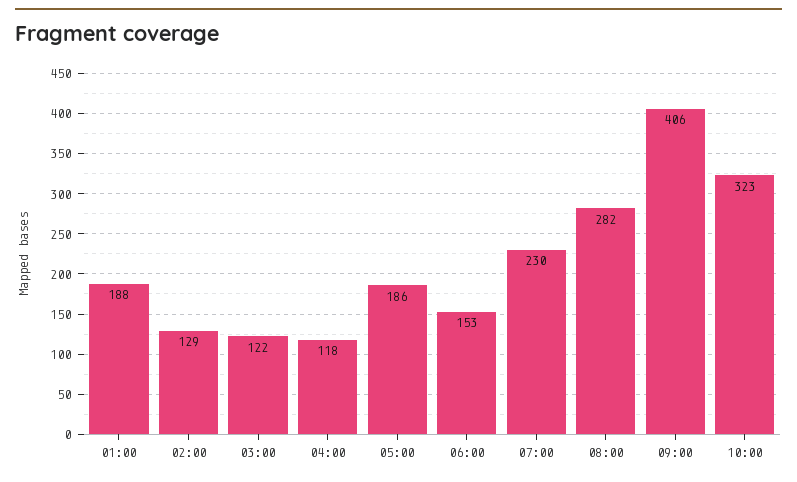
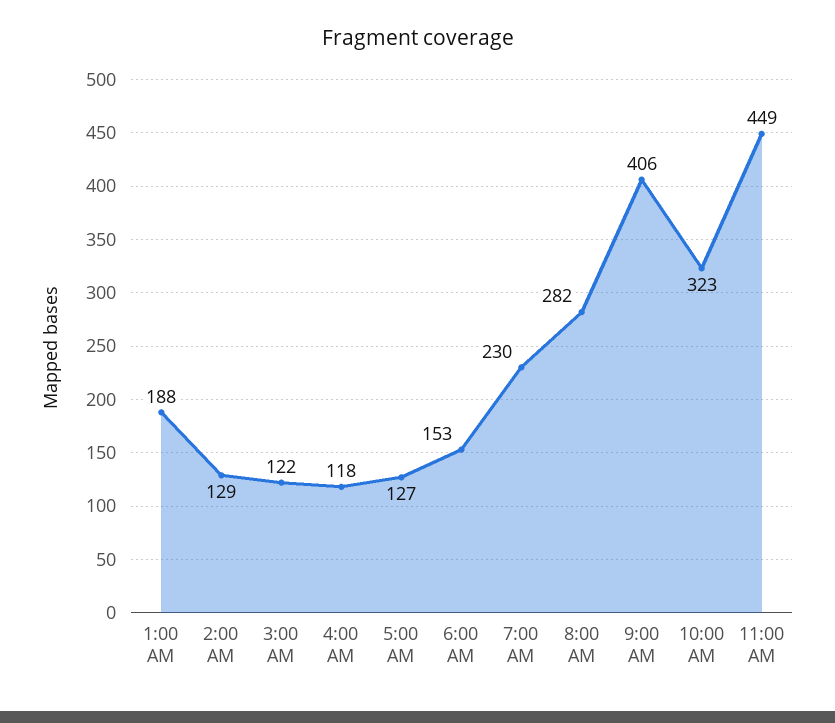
05:00: 186 -> 127
11:00 AM: none -> 449

